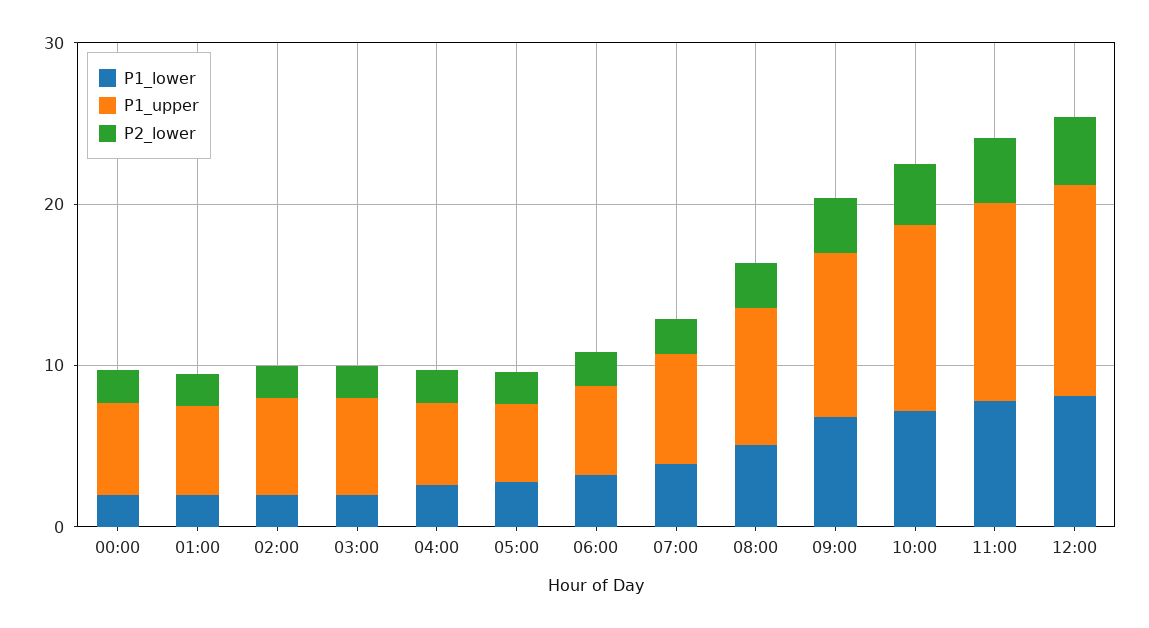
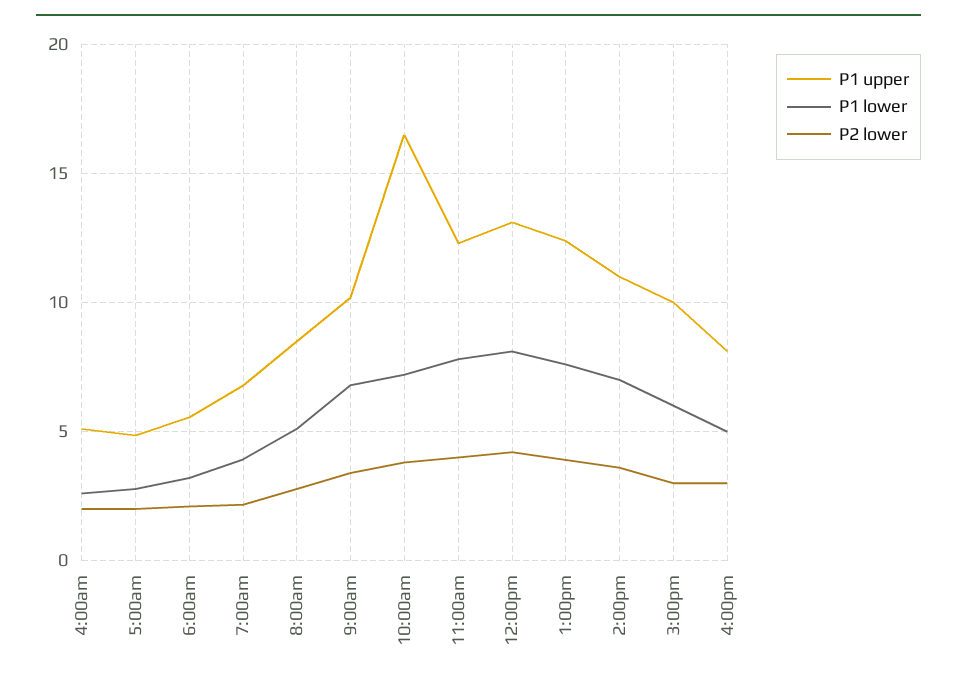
P1_lower, 00:00: 2 -> none
P1_upper, 00:00: 6 -> none
P2_lower, 00:00: 2 -> none
P1_lower, 01:00: 2 -> none
P1_upper, 01:00: 6 -> none
P2_lower, 01:00: 2 -> none
P1_lower, 02:00: 2 -> none
P1_upper, 02:00: 6 -> none
P2_lower, 02:00: 2 -> none
P1_lower, 03:00: 2 -> none
P1_upper, 03:00: 6 -> none
P2_lower, 03:00: 2 -> none
P1_upper, 10:00: 12 -> 16.5
P1_upper, 1:00pm: none -> 12.5
P1_lower, 1:00pm: none -> 7.5
P2_lower, 1:00pm: none -> 4
P1_upper, 2:00pm: none -> 11
P1_lower, 2:00pm: none -> 7
P2_lower, 2:00pm: none -> 3.5
P1_upper, 3:00pm: none -> 10
P1_lower, 3:00pm: none -> 6
P2_lower, 3:00pm: none -> 3
P1_upper, 4:00pm: none -> 8
P1_lower, 4:00pm: none -> 5
P2_lower, 4:00pm: none -> 3

